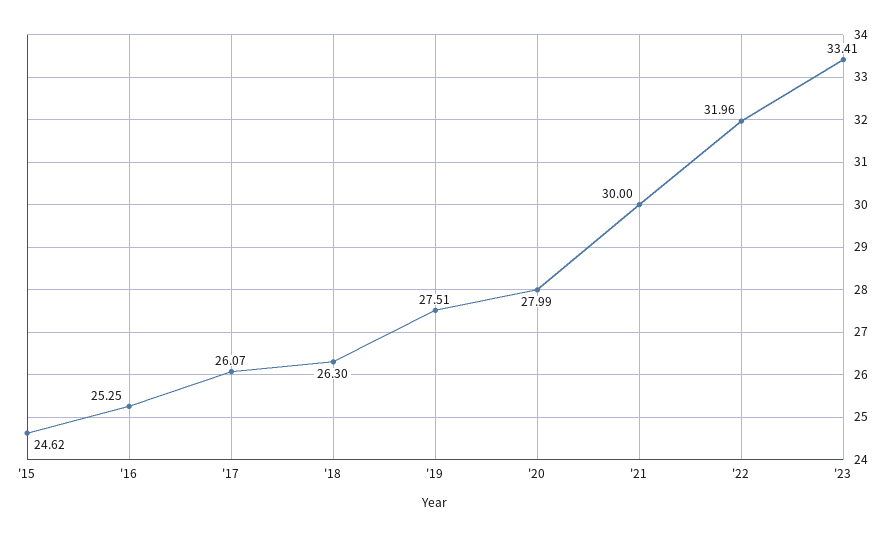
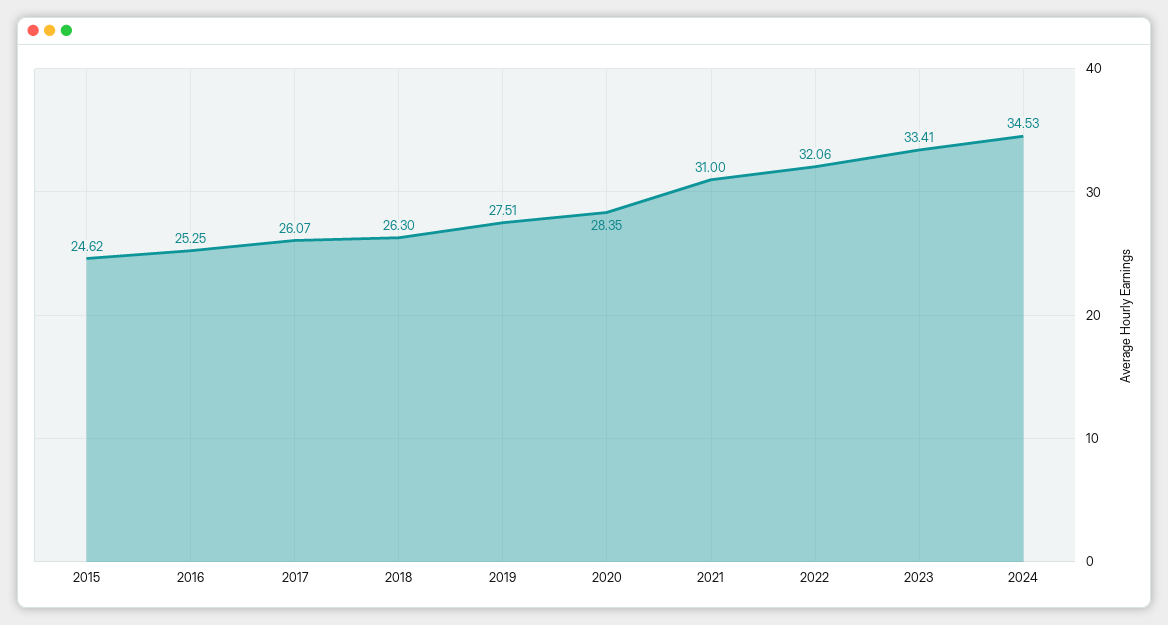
'20: 27.99 -> 28.35
'21: 30 -> 31
'22: 31.96 -> 32.06
2024: none -> 34.53

